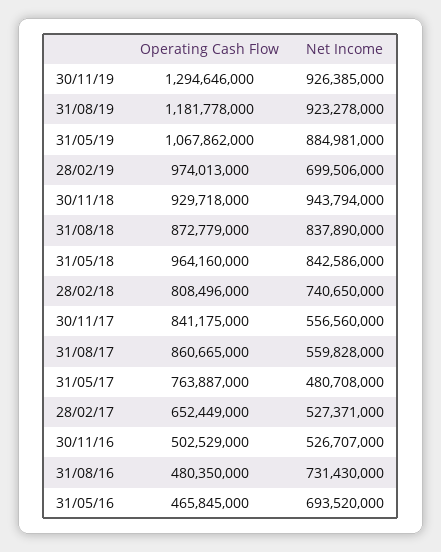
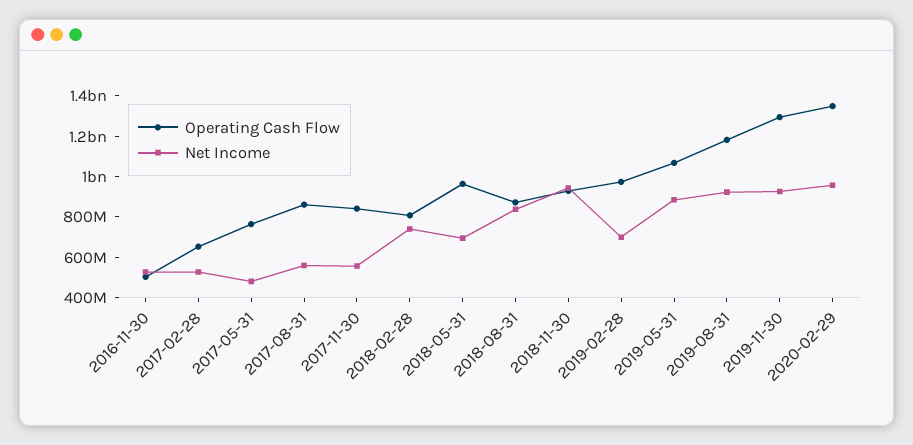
Net Income, 31/05/18: 842586000 -> 700000000
Operating Cash Flow, 31/08/16: 480350000 -> none
Net Income, 31/08/16: 731430000 -> none
Operating Cash Flow, 31/05/16: 465845000 -> none
Net Income, 31/05/16: 693520000 -> none
Operating Cash Flow, 2020-02-29: none -> 1350000000
Net Income, 2020-02-29: none -> 950000000

